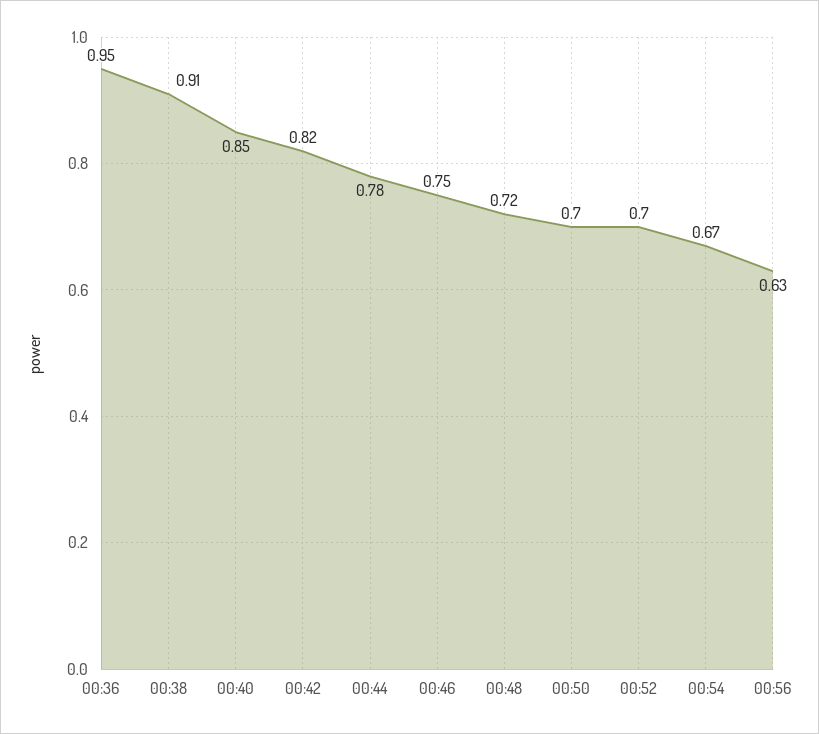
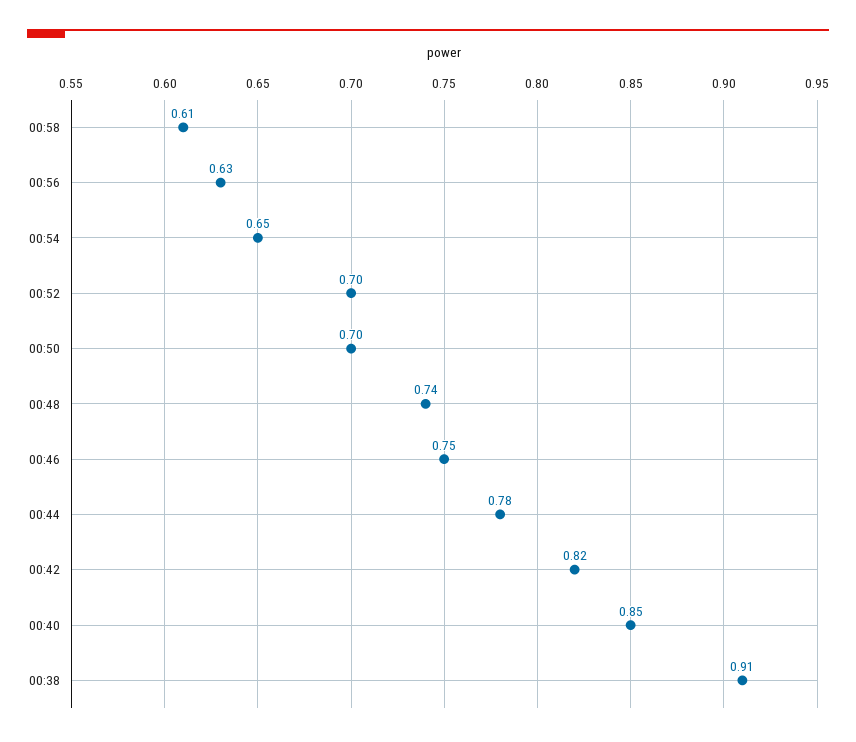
00:36: 0.95 -> none
00:48: 0.72 -> 0.74
00:54: 0.67 -> 0.65
00:58: none -> 0.61

